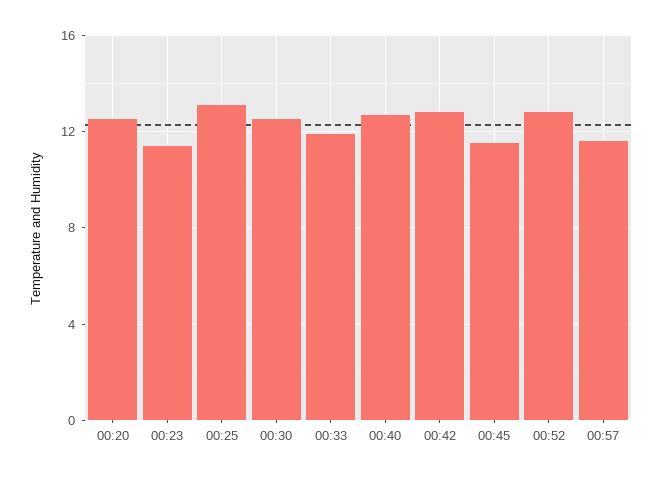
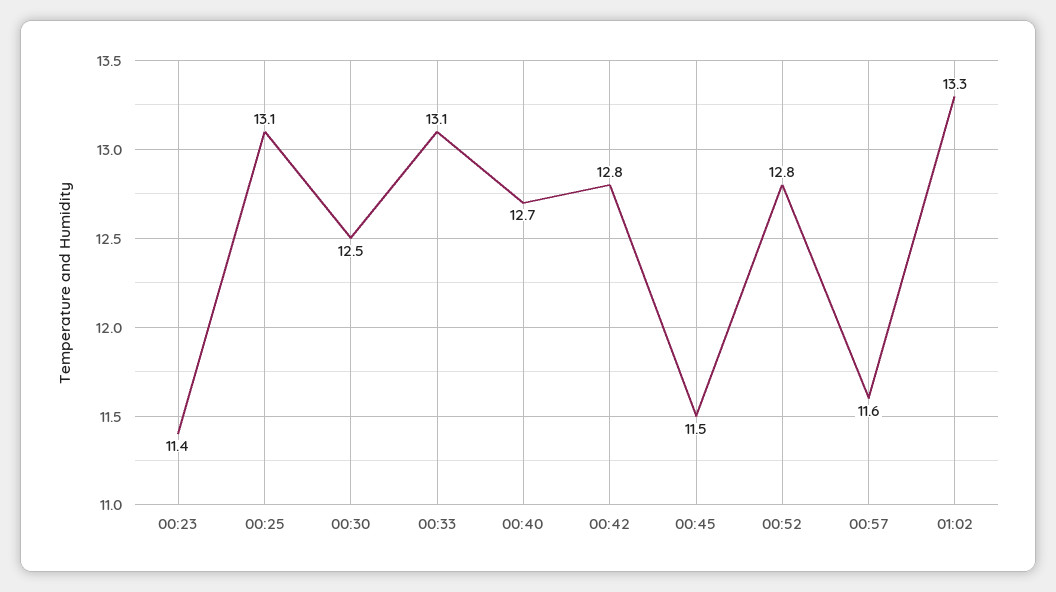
00:20: 12.5 -> none
00:33: 12 -> 13.1
01:02: none -> 13.3

